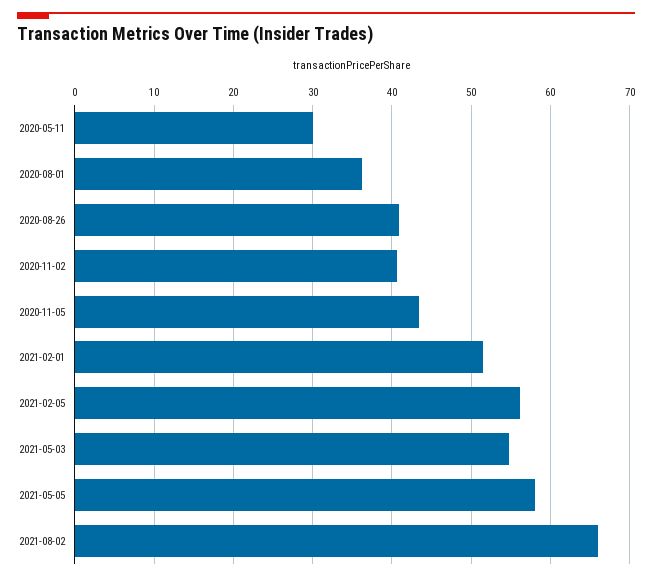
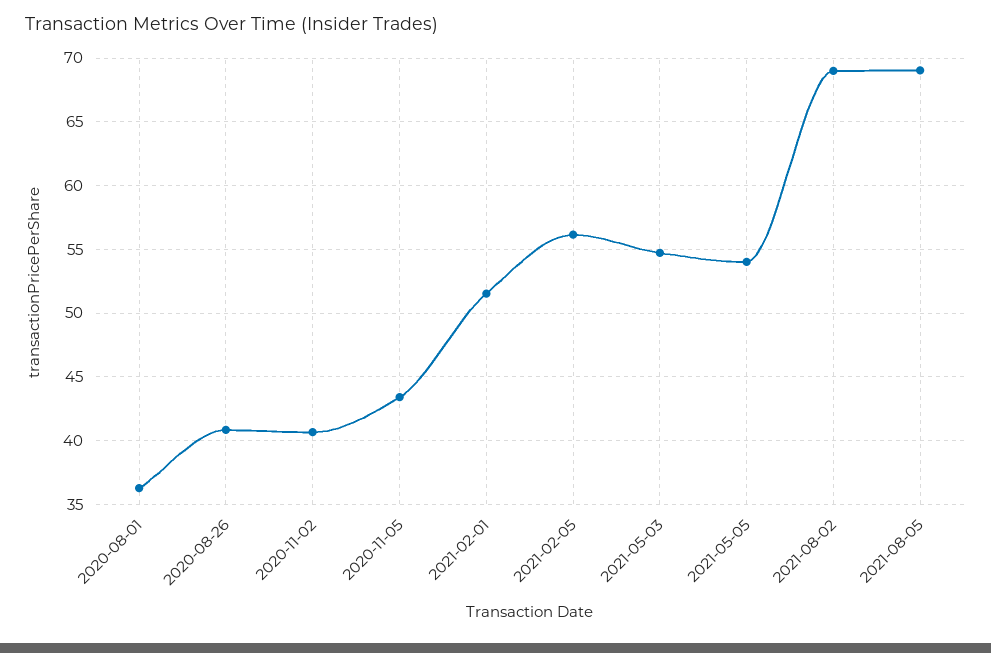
2020-05-11: 30 -> none
2021-05-05: 58 -> 54
2021-08-02: 66 -> 69
2021-08-05: none -> 69

